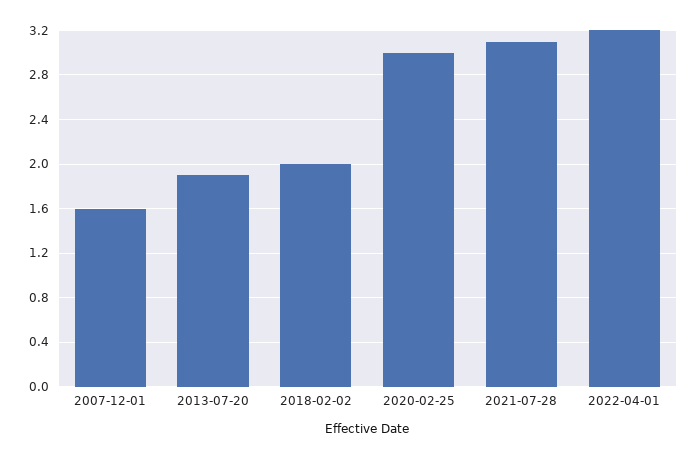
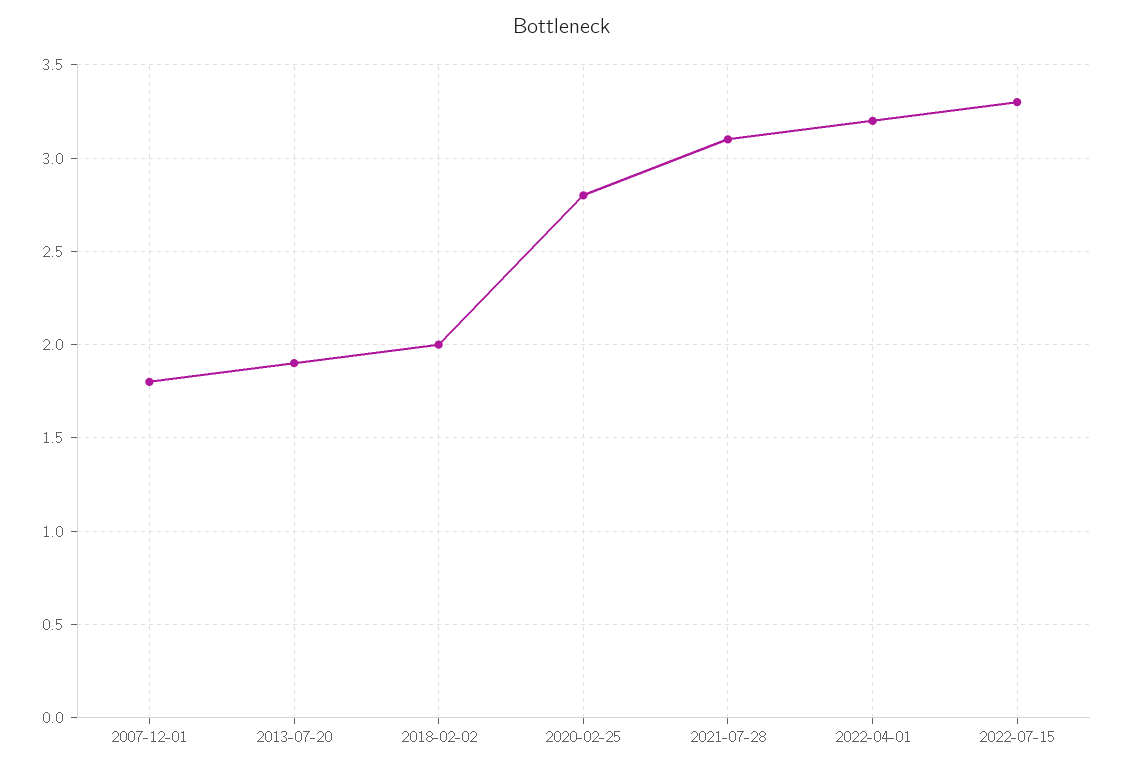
2007-12-01: 1.6 -> 1.8
2020-02-25: 3 -> 2.8
2022-07-15: none -> 3.3

